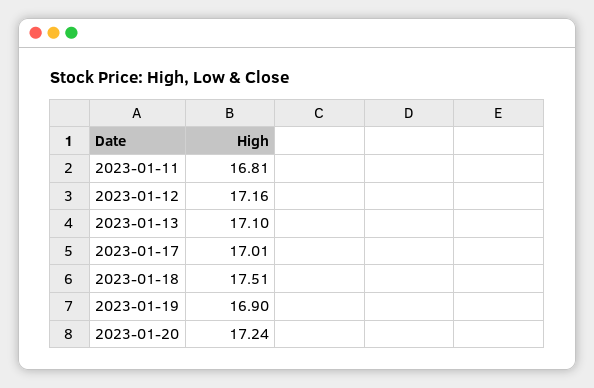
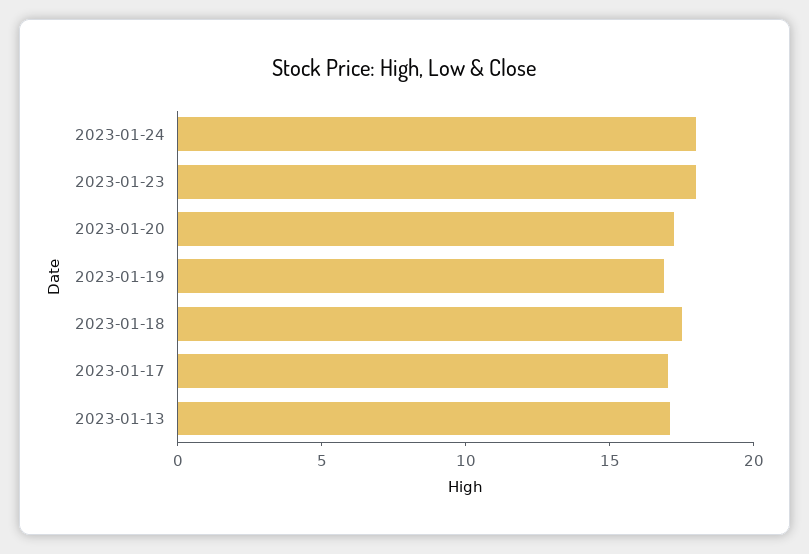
2023-01-11: 16.81 -> none
2023-01-12: 17.16 -> none
2023-01-24: none -> 18
2023-01-23: none -> 18

